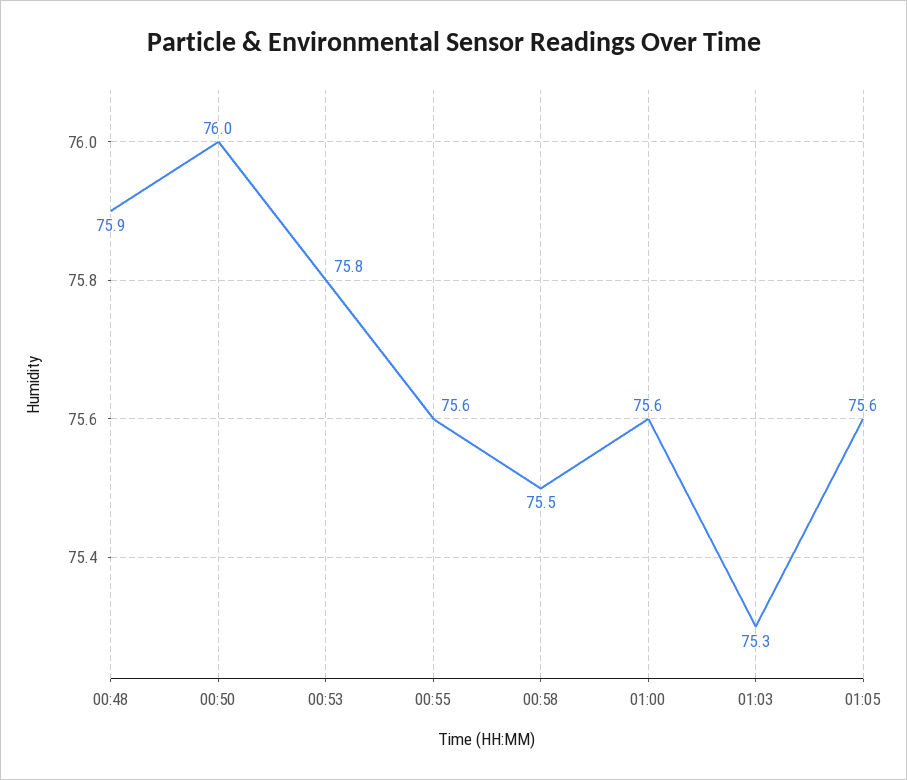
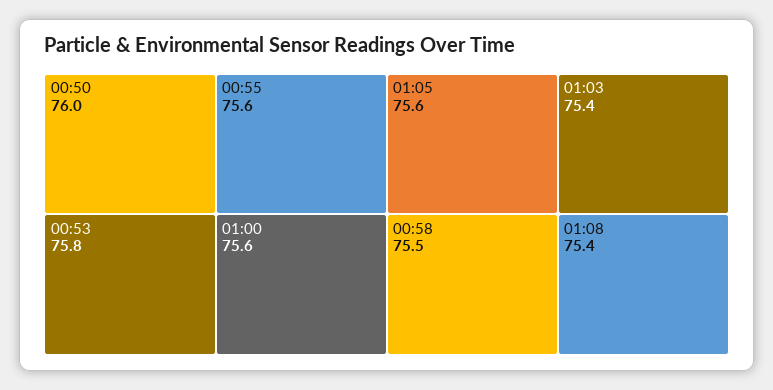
00:48: 75.9 -> none
01:03: 75.3 -> 75.4
01:08: none -> 75.4

